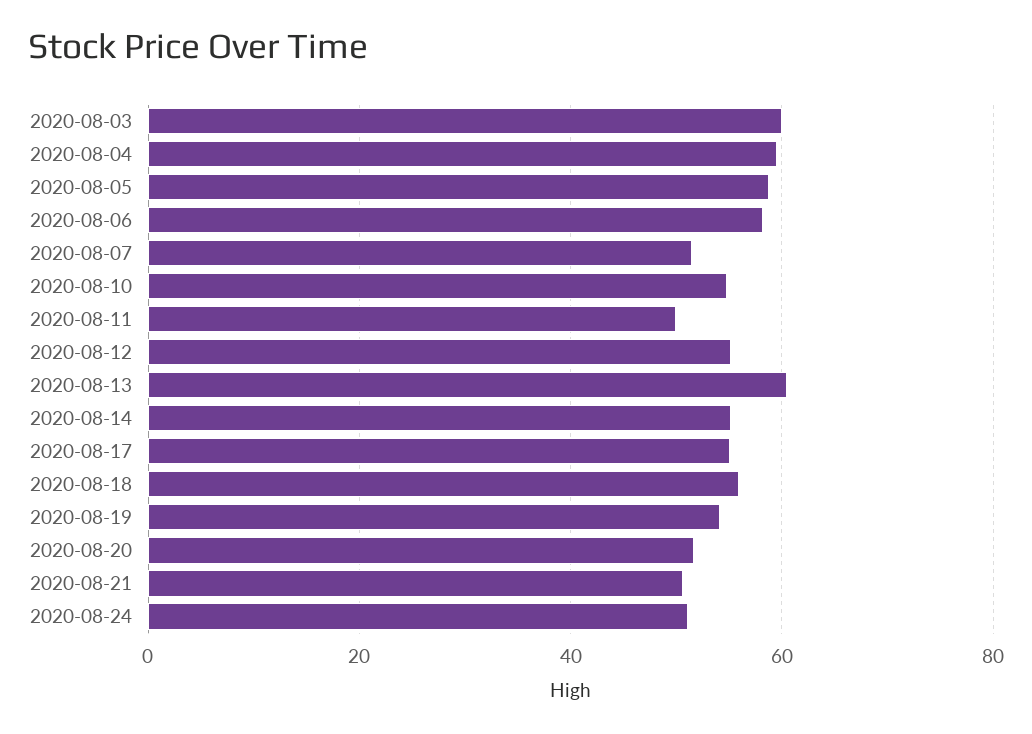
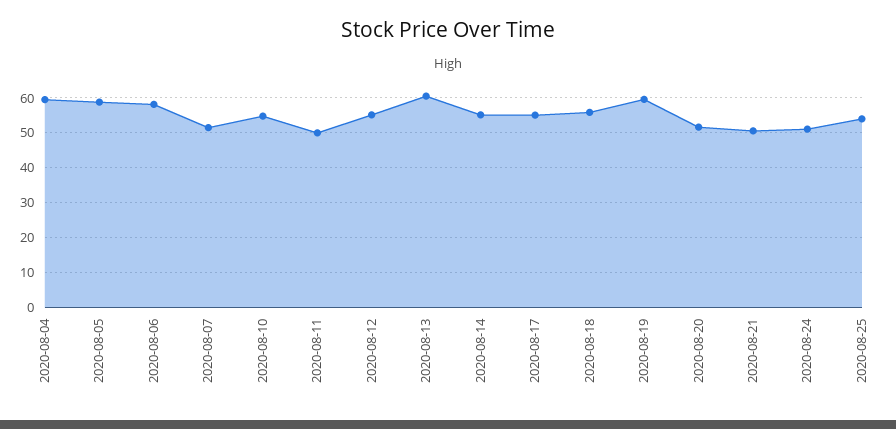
2020-08-03: 60 -> none
2020-08-19: 54 -> 60
2020-08-25: none -> 54

